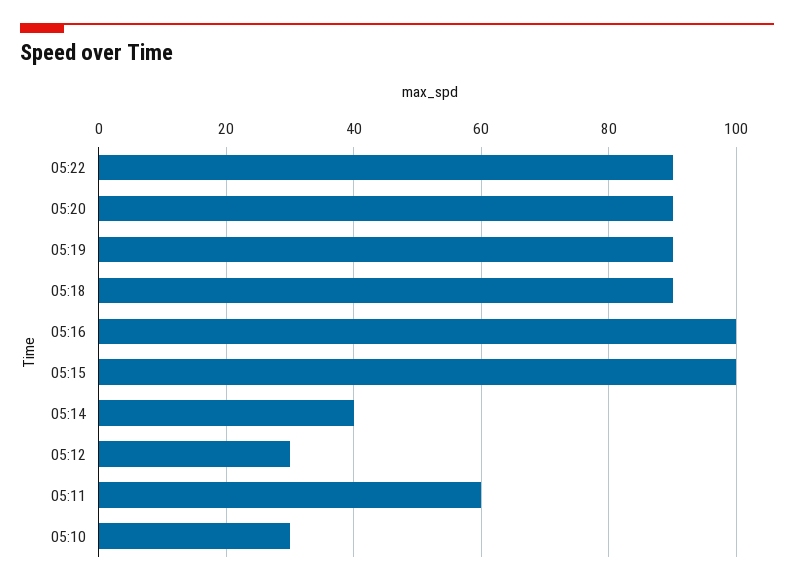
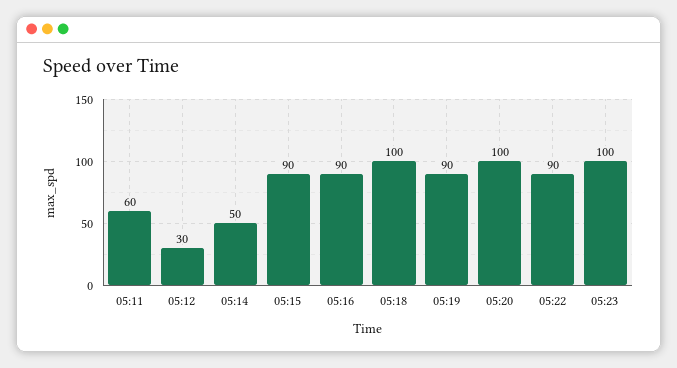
05:20: 90 -> 100
05:18: 90 -> 100
05:16: 100 -> 90
05:15: 100 -> 90
05:14: 40 -> 50
05:10: 30 -> none
05:23: none -> 100

